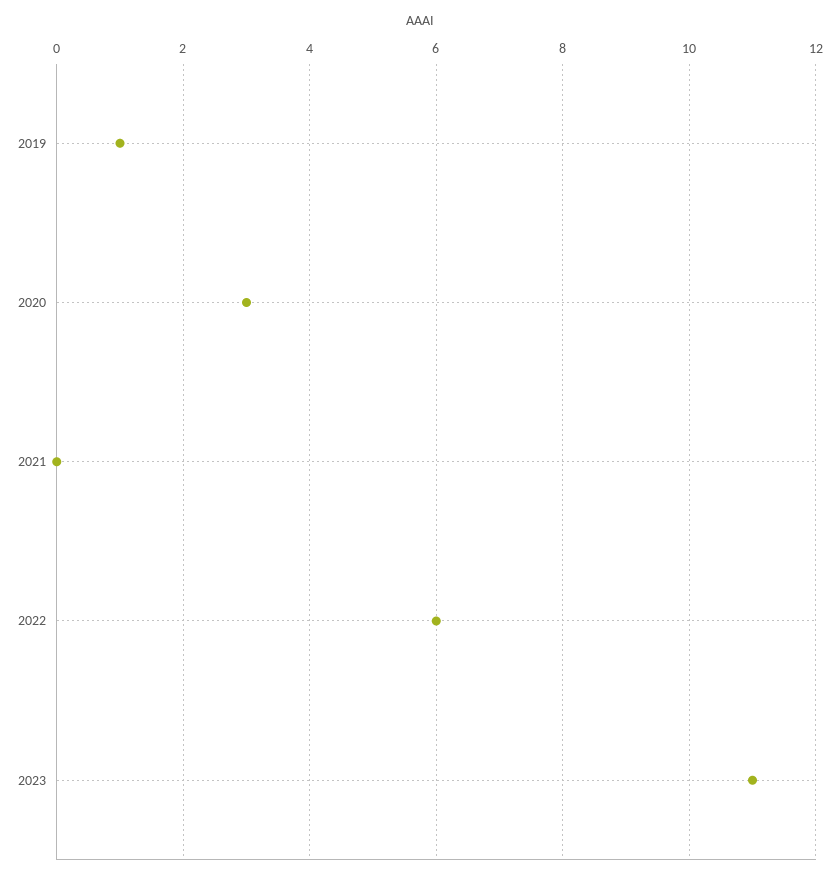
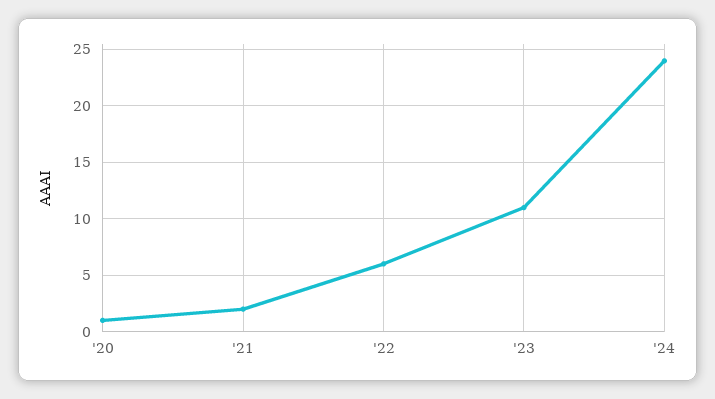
2019: 1 -> none
2020: 3 -> 1
2021: 0 -> 2
'24: none -> 24

